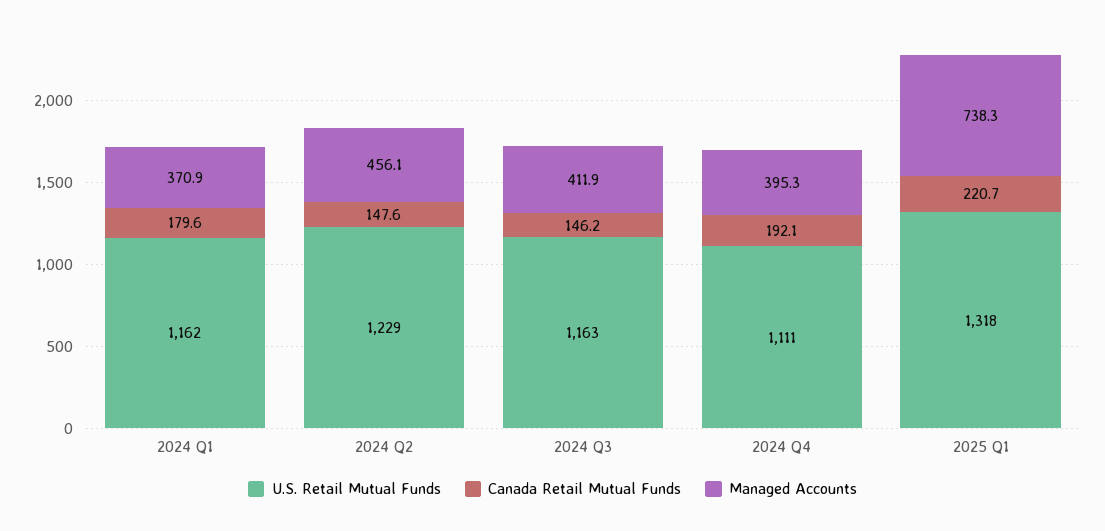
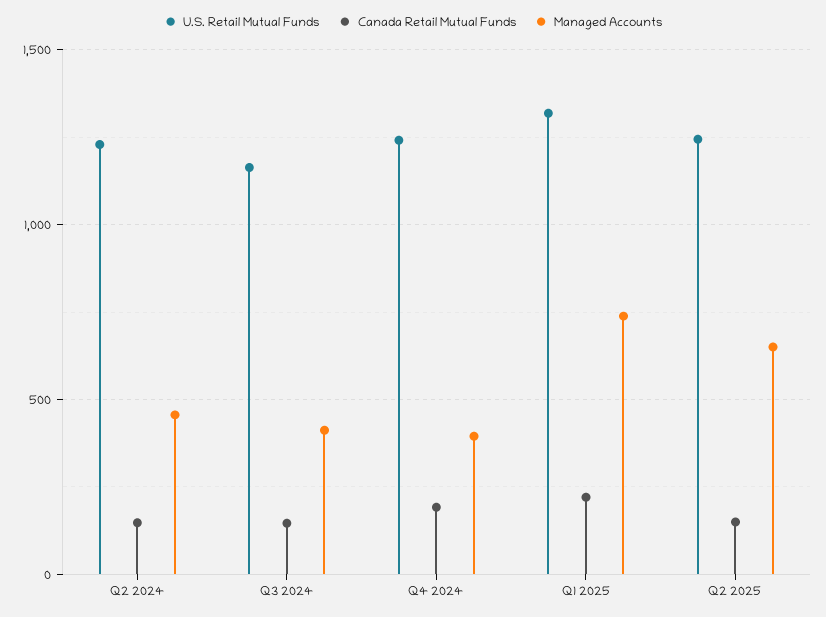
U.S. Retail Mutual Funds, 2024 Q1: 1162 -> none
Canada Retail Mutual Funds, 2024 Q1: 179.6 -> none
Managed Accounts, 2024 Q1: 370.9 -> none
U.S. Retail Mutual Funds, 2024 Q4: 1111 -> 1250
U.S. Retail Mutual Funds, Q2 2025: none -> 1250
Canada Retail Mutual Funds, Q2 2025: none -> 150
Managed Accounts, Q2 2025: none -> 650

